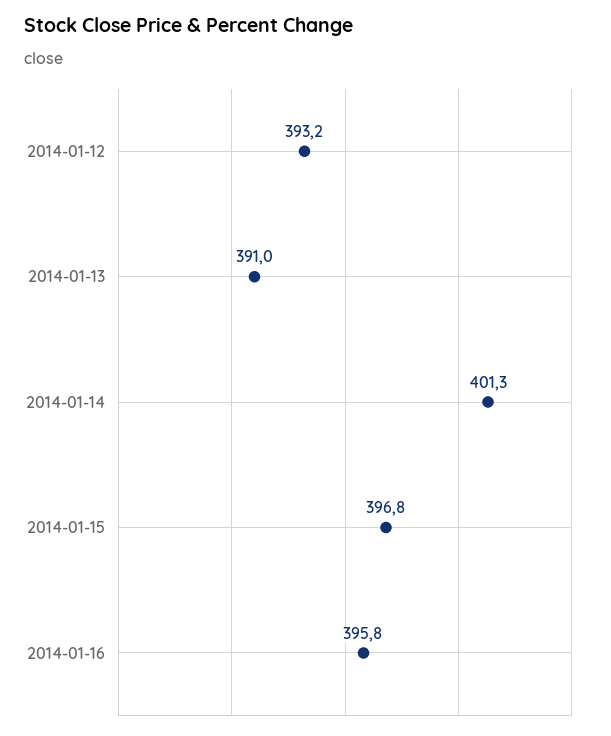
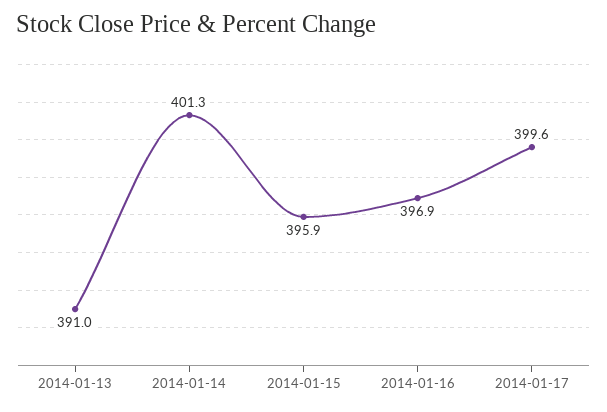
2014-01-12: 393.2 -> none
2014-01-15: 396.8 -> 395.9
2014-01-16: 395.8 -> 396.9
2014-01-17: none -> 399.6

